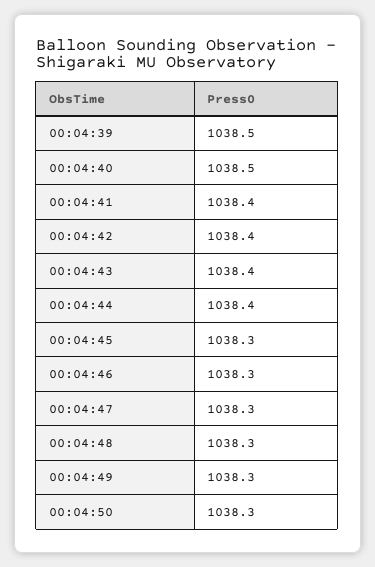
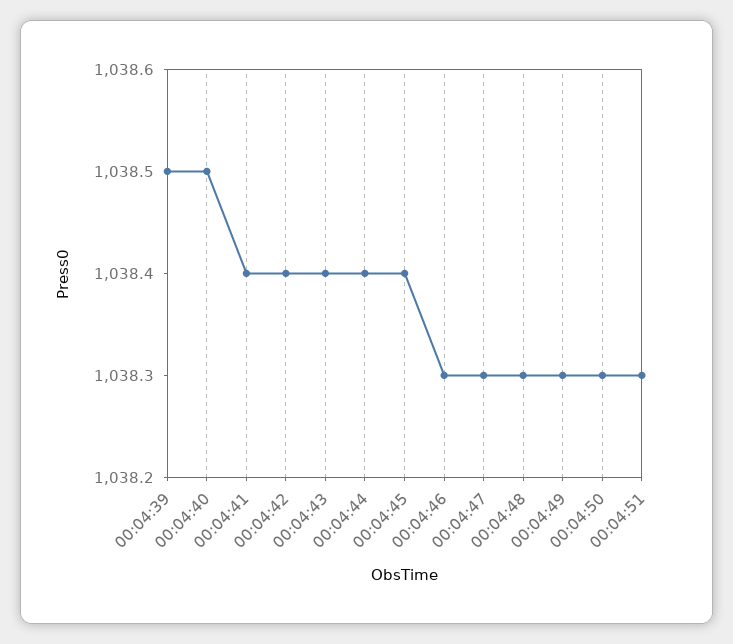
00:04:45: 1038.3 -> 1038.4
00:04:51: none -> 1038.3

